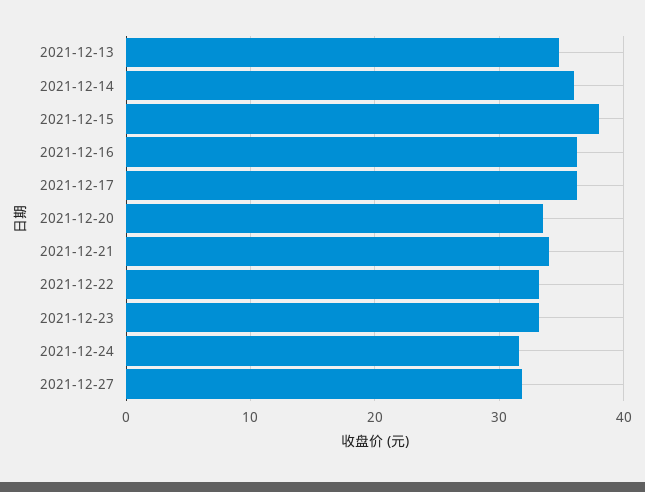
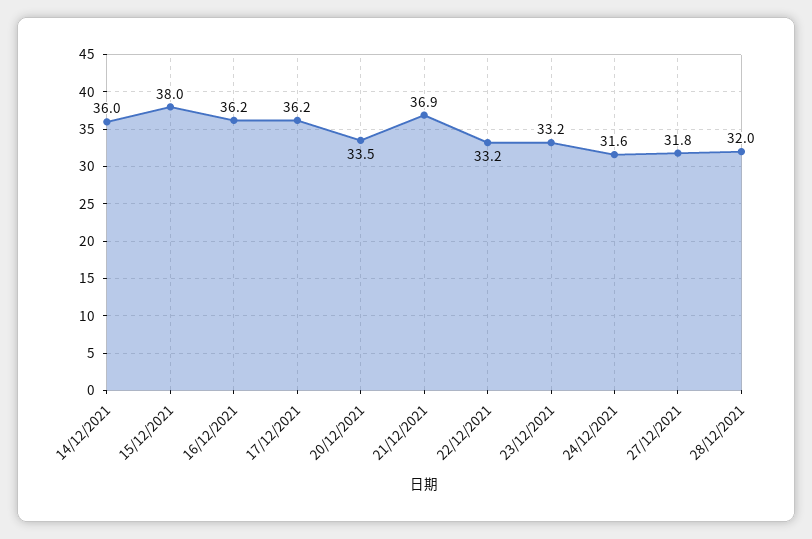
2021-12-13: 35 -> none
2021-12-21: 34 -> 36.9
28/12/2021: none -> 32

